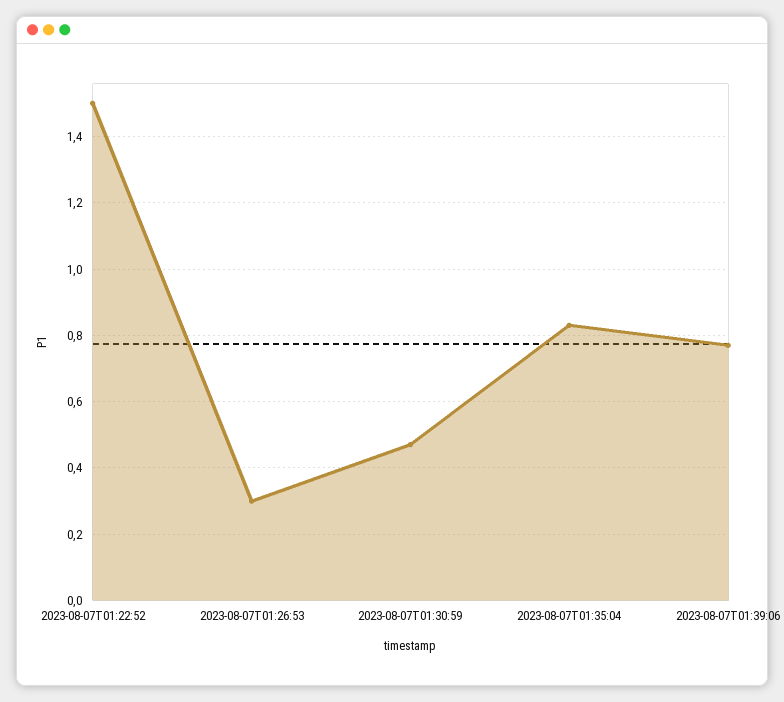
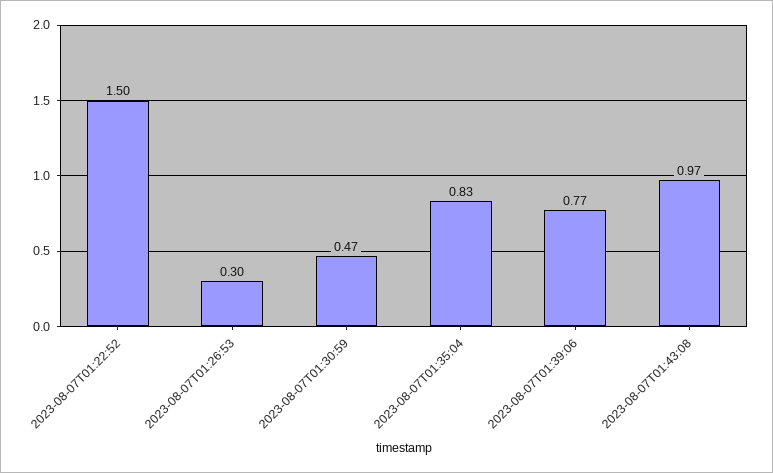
2023-08-07T01:43:08: none -> 0.97

